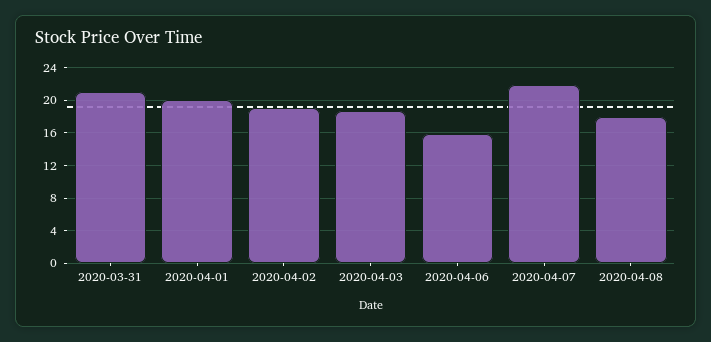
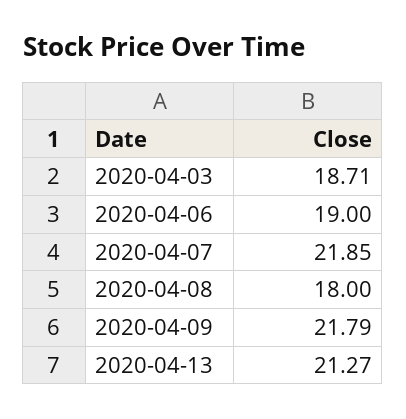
2020-03-31: 21 -> none
2020-04-01: 20 -> none
2020-04-02: 19 -> none
2020-04-06: 16 -> 19
2020-04-09: none -> 21.79
2020-04-13: none -> 21.27

